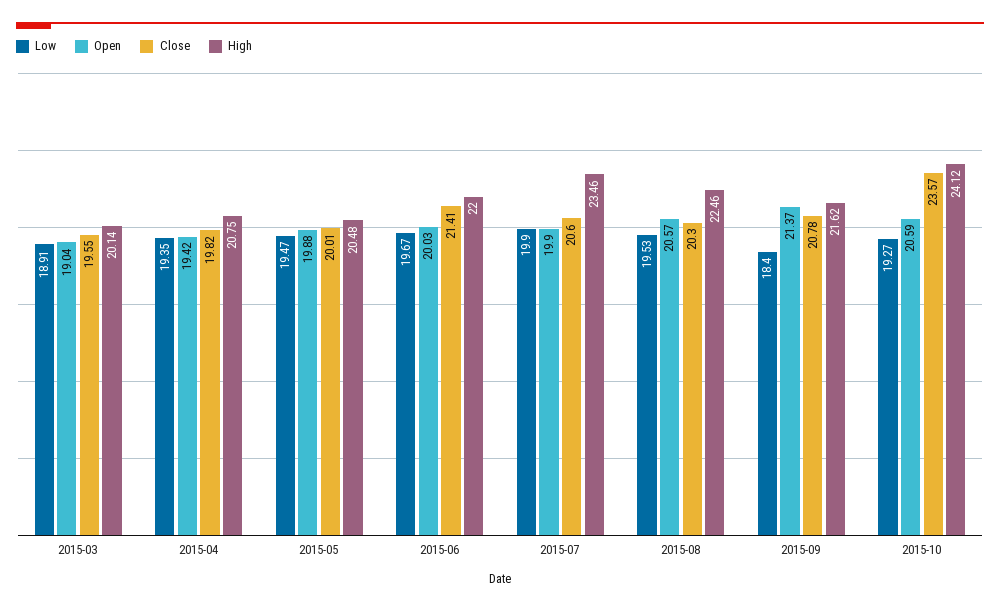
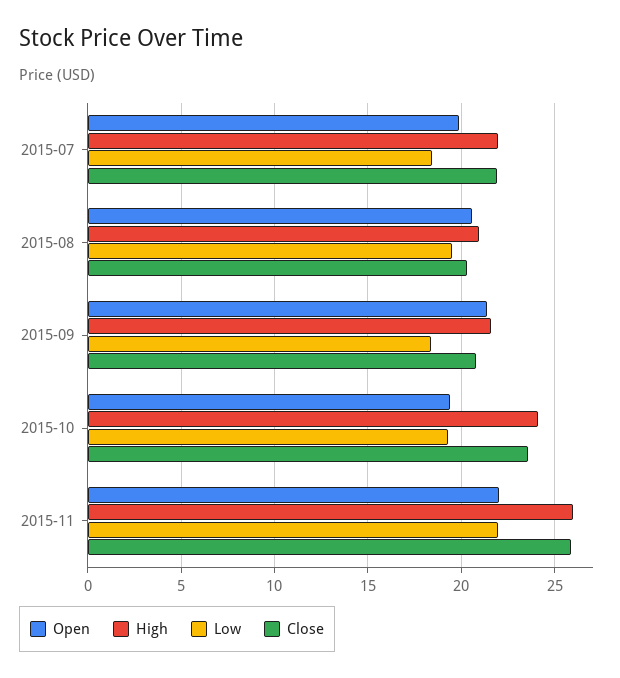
Low, 2015-03: 18.91 -> none
Open, 2015-03: 19.04 -> none
Close, 2015-03: 19.55 -> none
High, 2015-03: 20.14 -> none
Low, 2015-04: 19.35 -> none
Open, 2015-04: 19.42 -> none
Close, 2015-04: 19.82 -> none
High, 2015-04: 20.75 -> none
Low, 2015-05: 19.47 -> none
Open, 2015-05: 19.88 -> none
Close, 2015-05: 20.01 -> none
High, 2015-05: 20.48 -> none
Low, 2015-06: 19.67 -> none
Open, 2015-06: 20.03 -> none
Close, 2015-06: 21.41 -> none
High, 2015-06: 22 -> none
Low, 2015-07: 19.9 -> 18.5
Close, 2015-07: 20.6 -> 22
High, 2015-07: 23.46 -> 22
High, 2015-08: 22.46 -> 21
Open, 2015-10: 20.59 -> 19.5
Open, 2015-11: none -> 22
High, 2015-11: none -> 26
Low, 2015-11: none -> 22
Close, 2015-11: none -> 26

